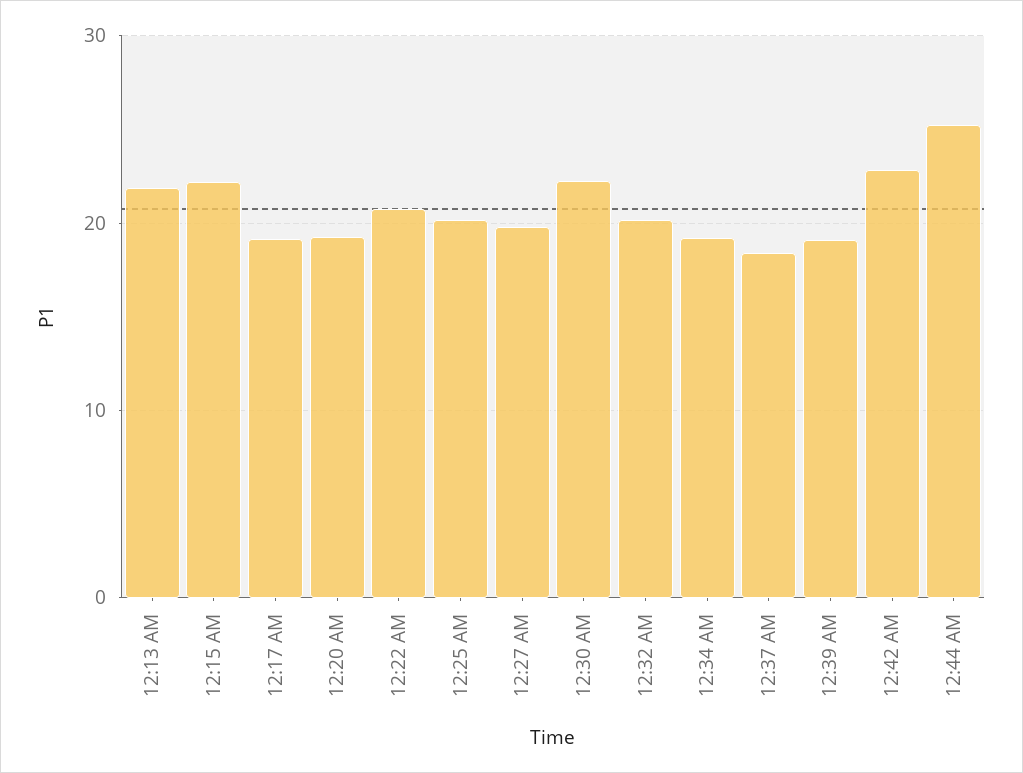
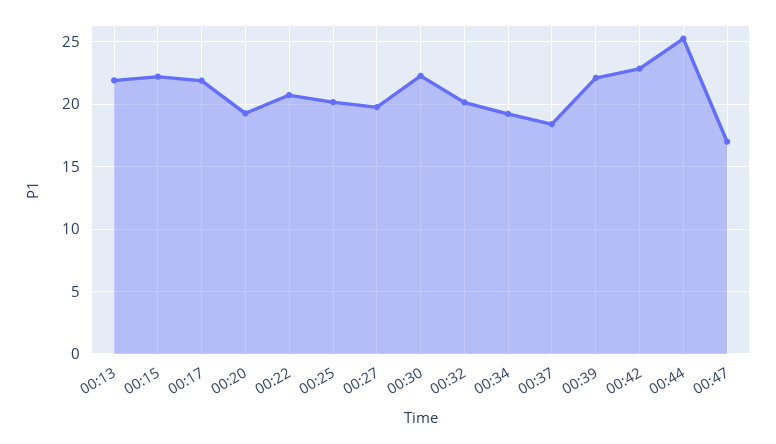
12:17 AM: 19 -> 22
12:39 AM: 19 -> 22
00:47: none -> 17

